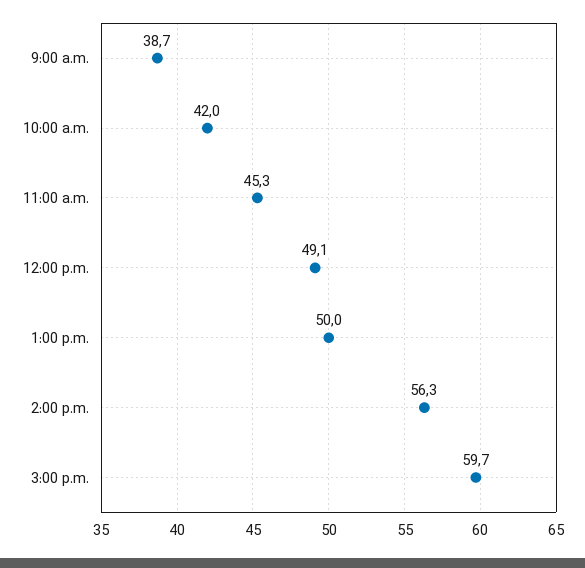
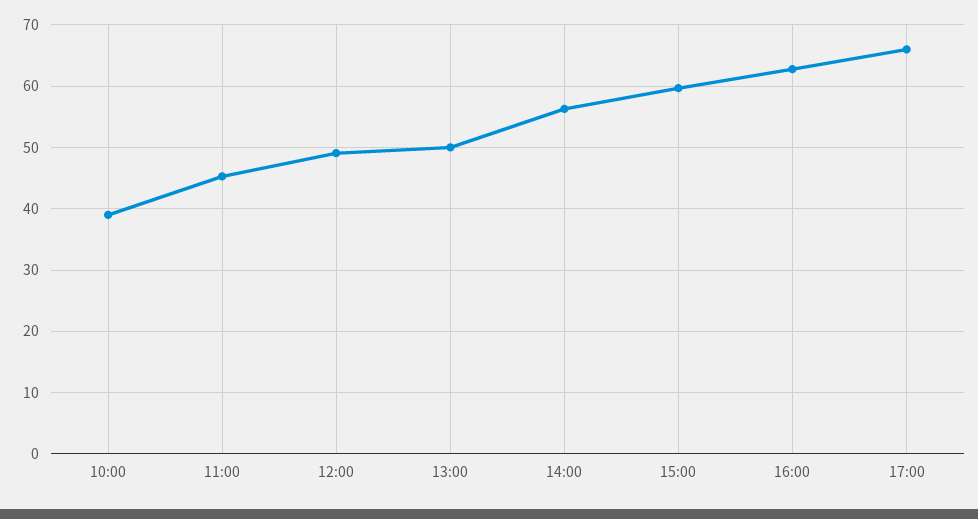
9:00 a.m.: 38.7 -> none
10:00 a.m.: 42 -> 39
16:00: none -> 63
17:00: none -> 66

